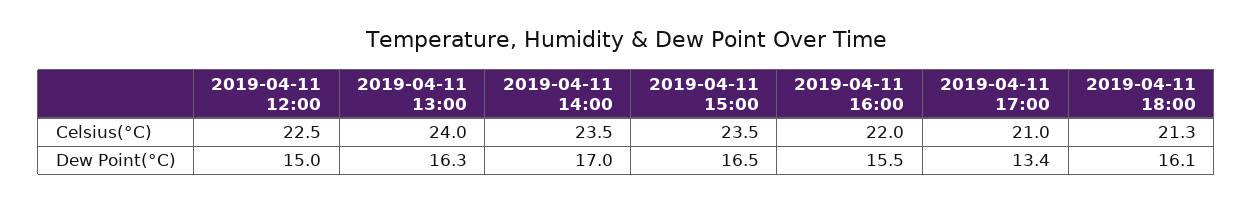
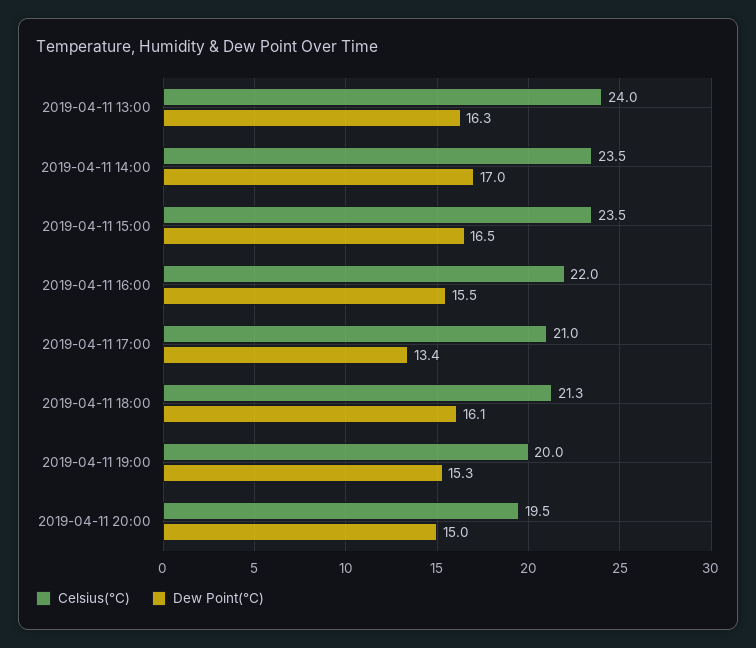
Celsius(°C), 2019-04-11 12:00: 22.5 -> none
Dew Point(°C), 2019-04-11 12:00: 15 -> none
Celsius(°C), 2019-04-11 19:00: none -> 20
Dew Point(°C), 2019-04-11 19:00: none -> 15.3
Celsius(°C), 2019-04-11 20:00: none -> 19.5
Dew Point(°C), 2019-04-11 20:00: none -> 15

